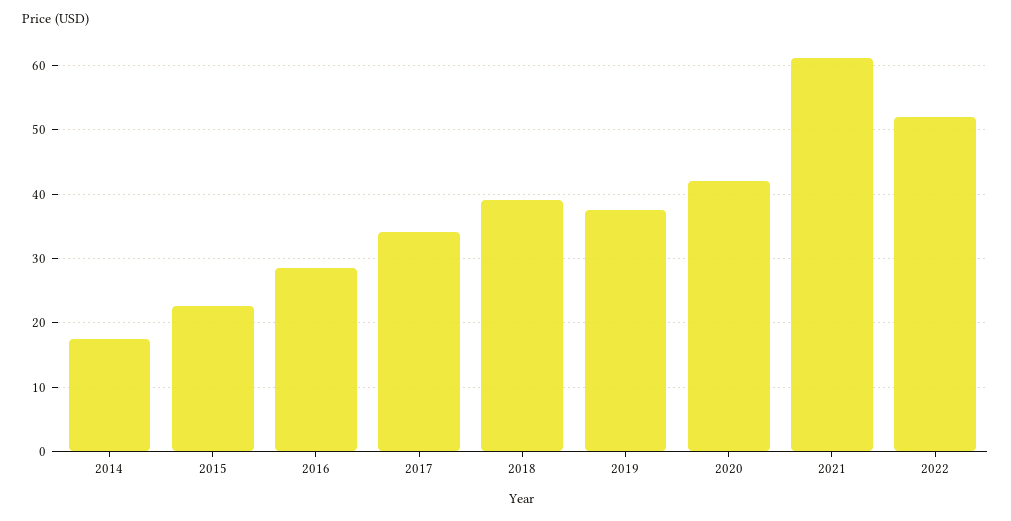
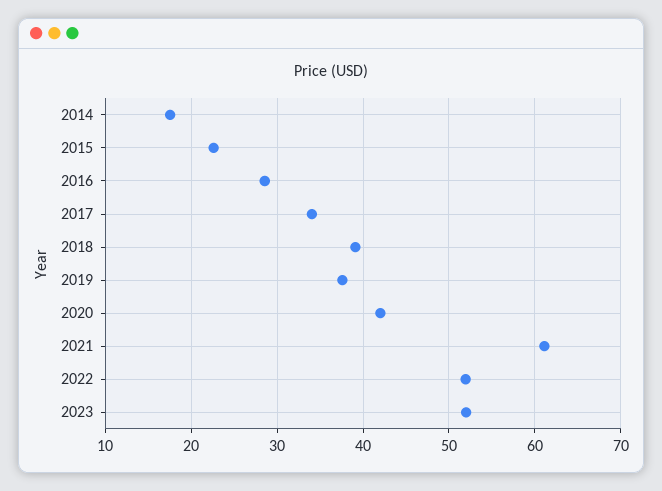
2023: none -> 52

